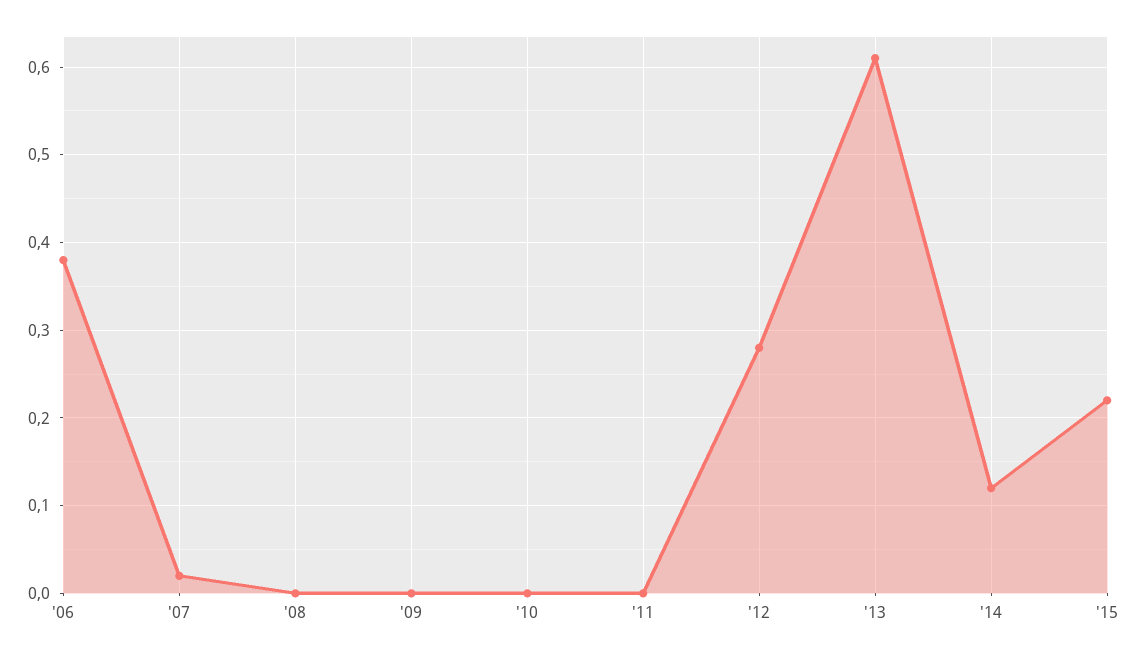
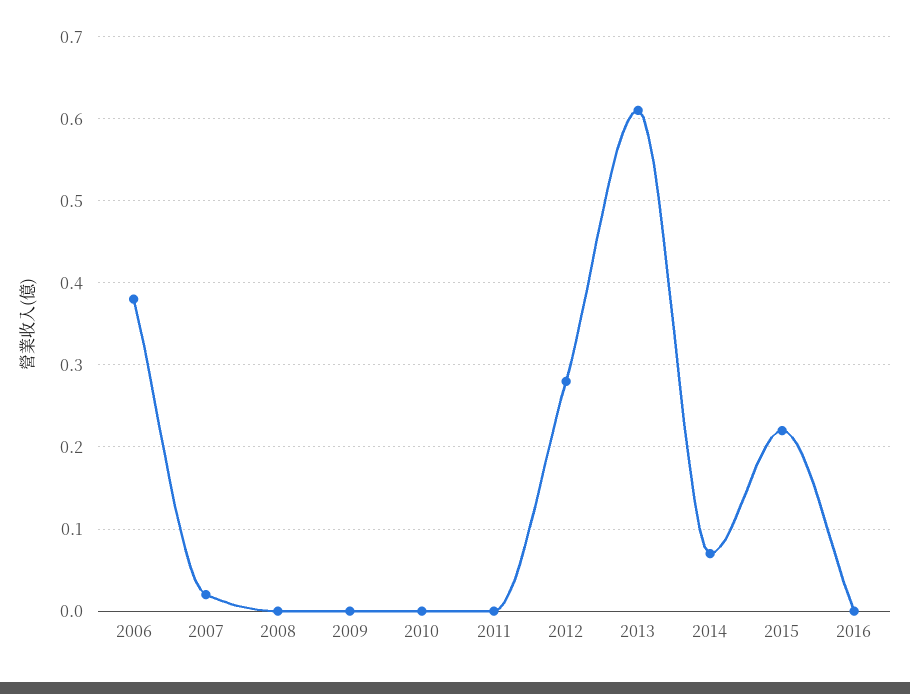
'14: 0.12 -> 0.07
2016: none -> 0

